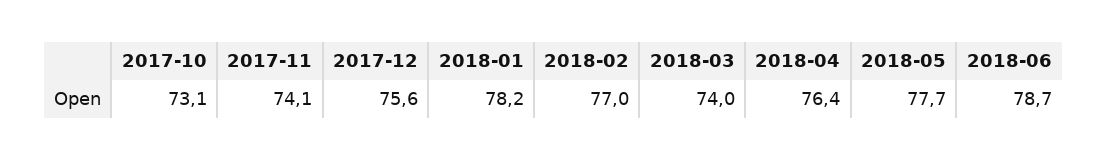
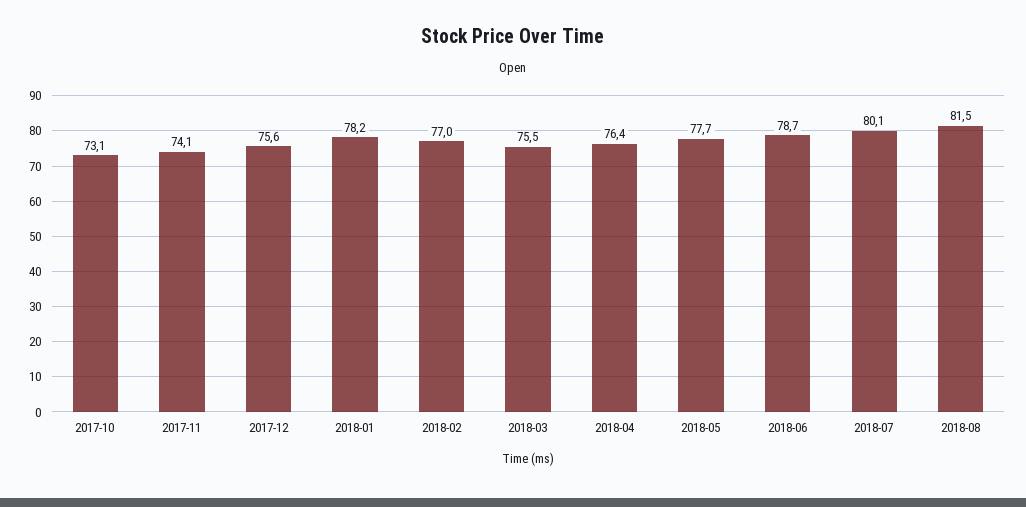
2018-03: 74 -> 75.5
2018-07: none -> 80.1
2018-08: none -> 81.5

